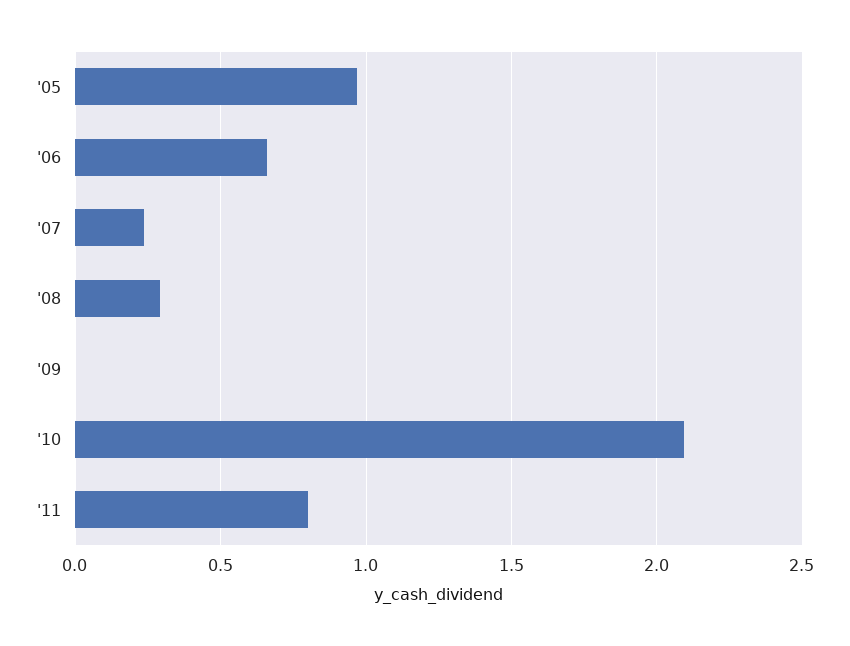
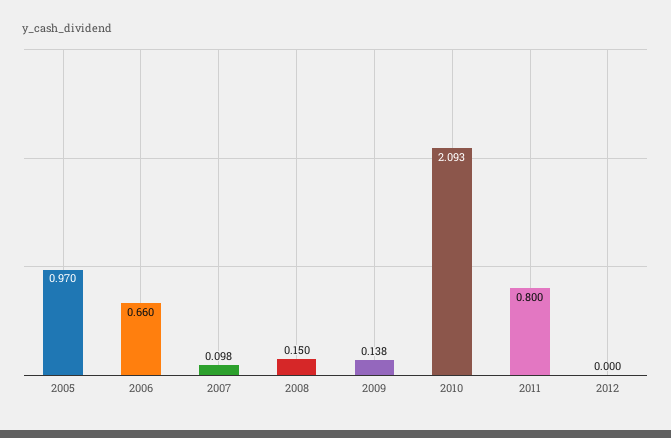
'07: 0.25 -> 0.098
'08: 0.3 -> 0.15
'09: 0 -> 0.138
2012: none -> 0

